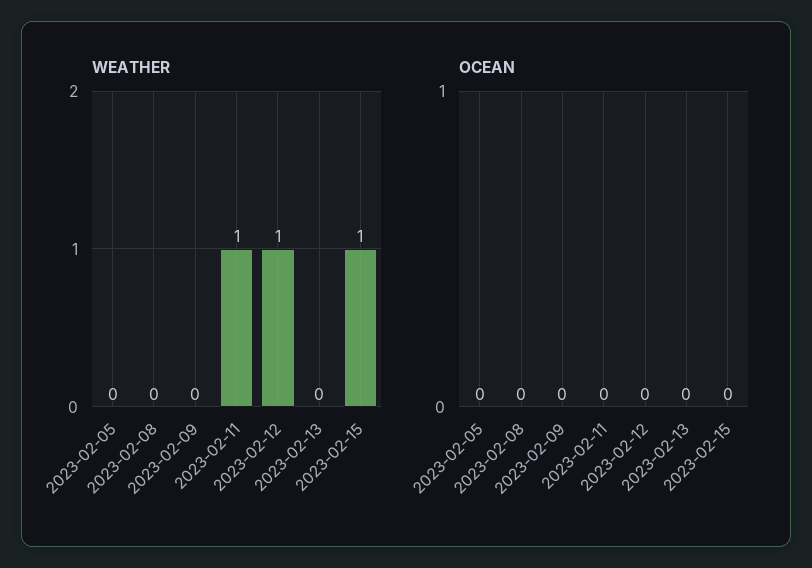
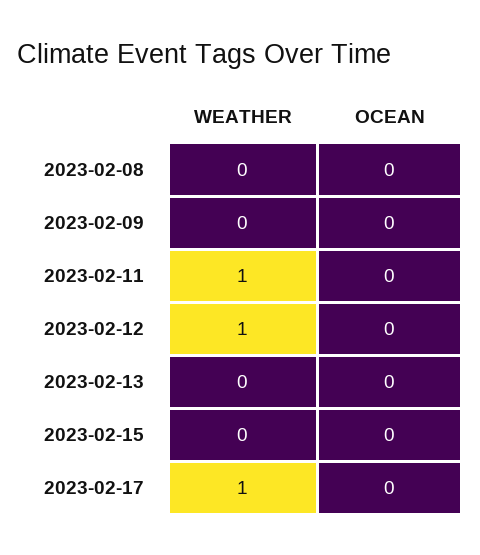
WEATHER, 2023-02-05: 0 -> none
WEATHER, 2023-02-15: 1 -> 0
OCEAN, 2023-02-05: 0 -> none
WEATHER, 2023-02-17: none -> 1
OCEAN, 2023-02-17: none -> 0

